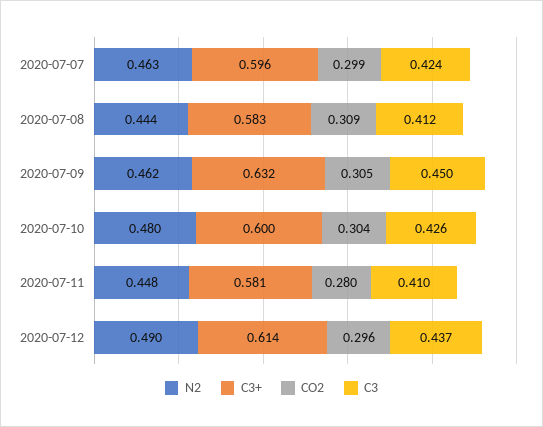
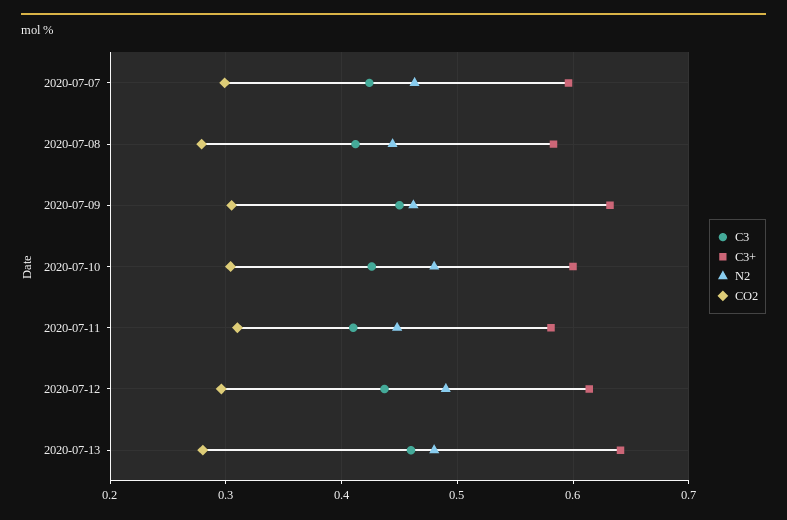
CO2, 2020-07-08: 0.309 -> 0.28
CO2, 2020-07-11: 0.28 -> 0.31
C3, 2020-07-13: none -> 0.46
C3+, 2020-07-13: none -> 0.64
N2, 2020-07-13: none -> 0.48
CO2, 2020-07-13: none -> 0.28

